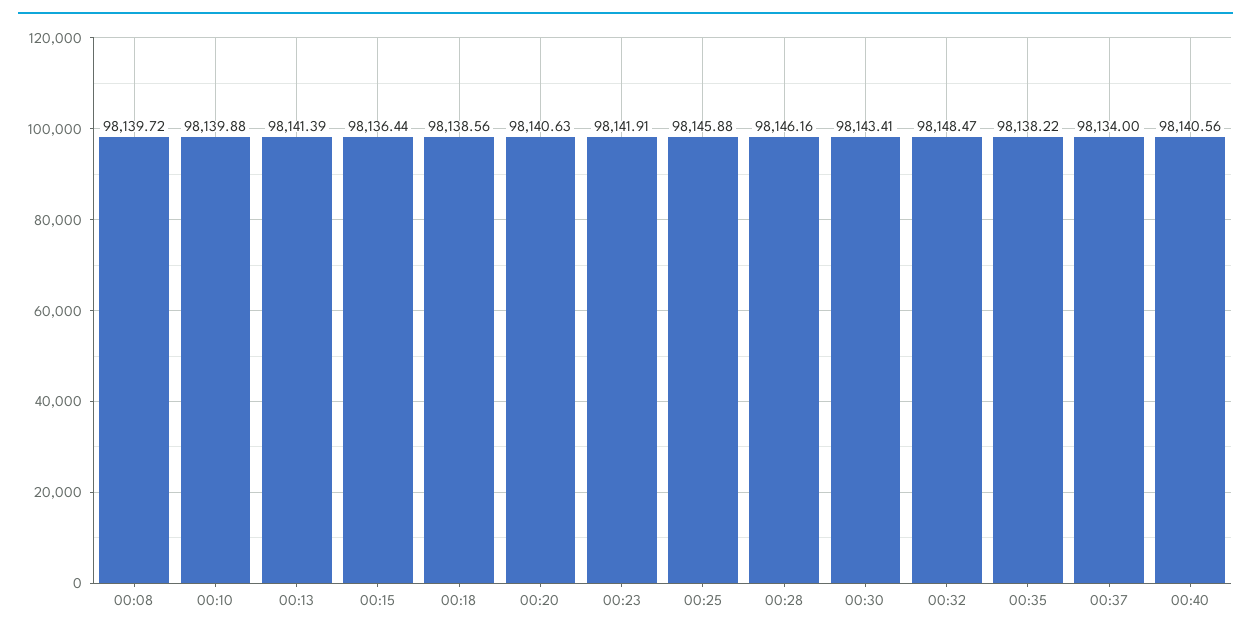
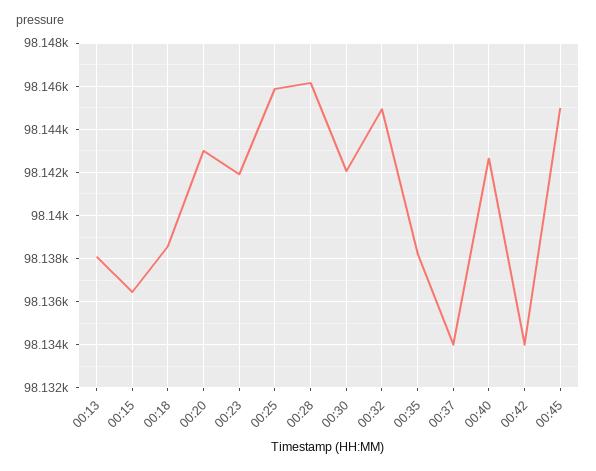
00:08: 98139.72 -> none
00:10: 98139.88 -> none
00:13: 98141.39 -> 98138
00:20: 98140.63 -> 98143
00:30: 98143.41 -> 98142
00:32: 98148.47 -> 98145
00:40: 98140.56 -> 98142.5
00:42: none -> 98134
00:45: none -> 98145

